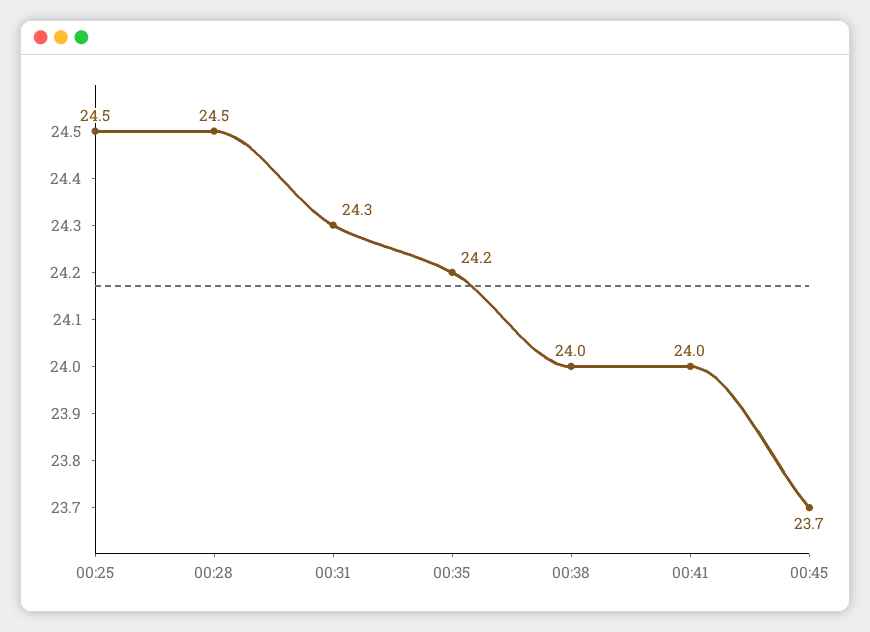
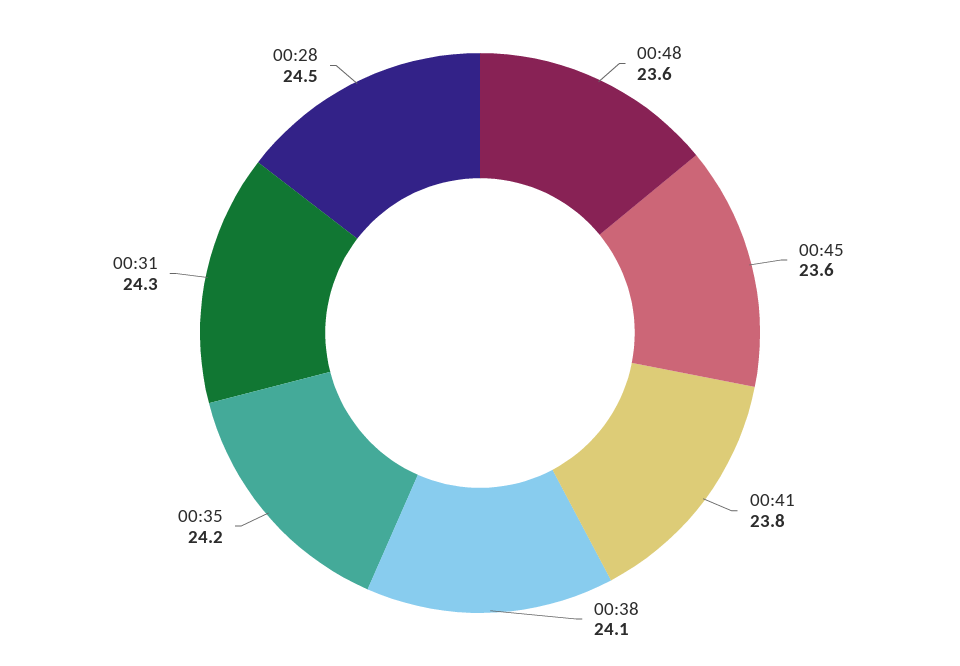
00:25: 24.5 -> none
00:38: 24 -> 24.1
00:41: 24 -> 23.8
00:45: 23.7 -> 23.6
00:48: none -> 23.6

